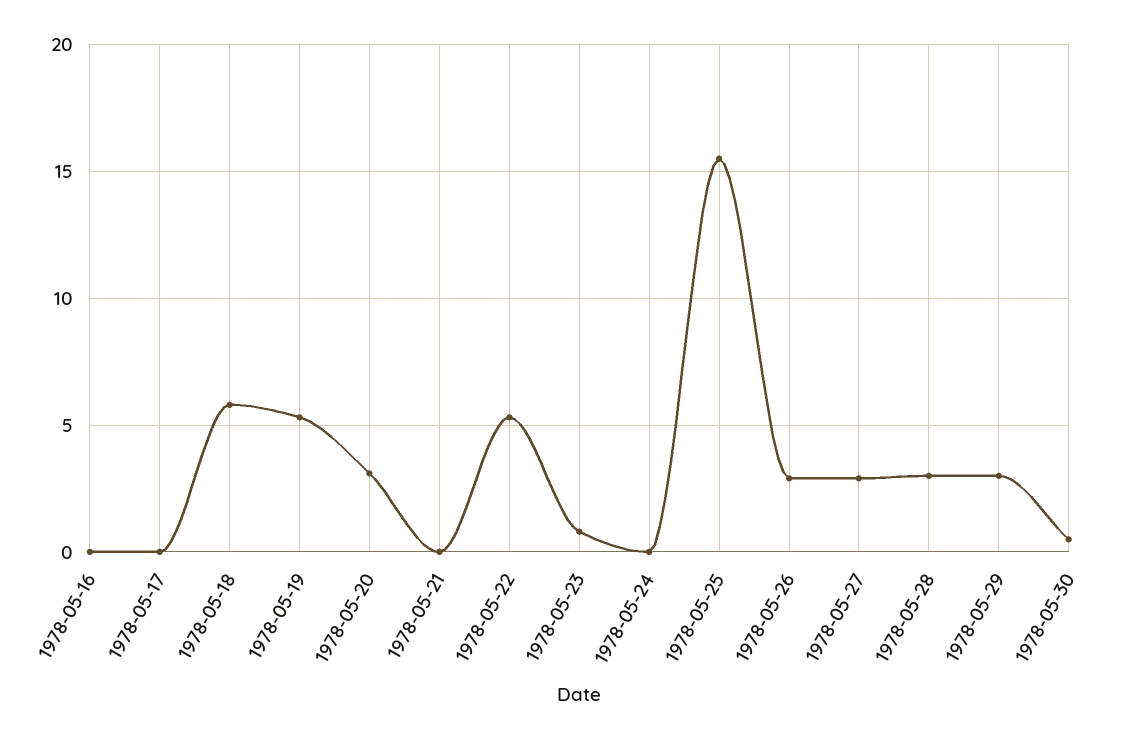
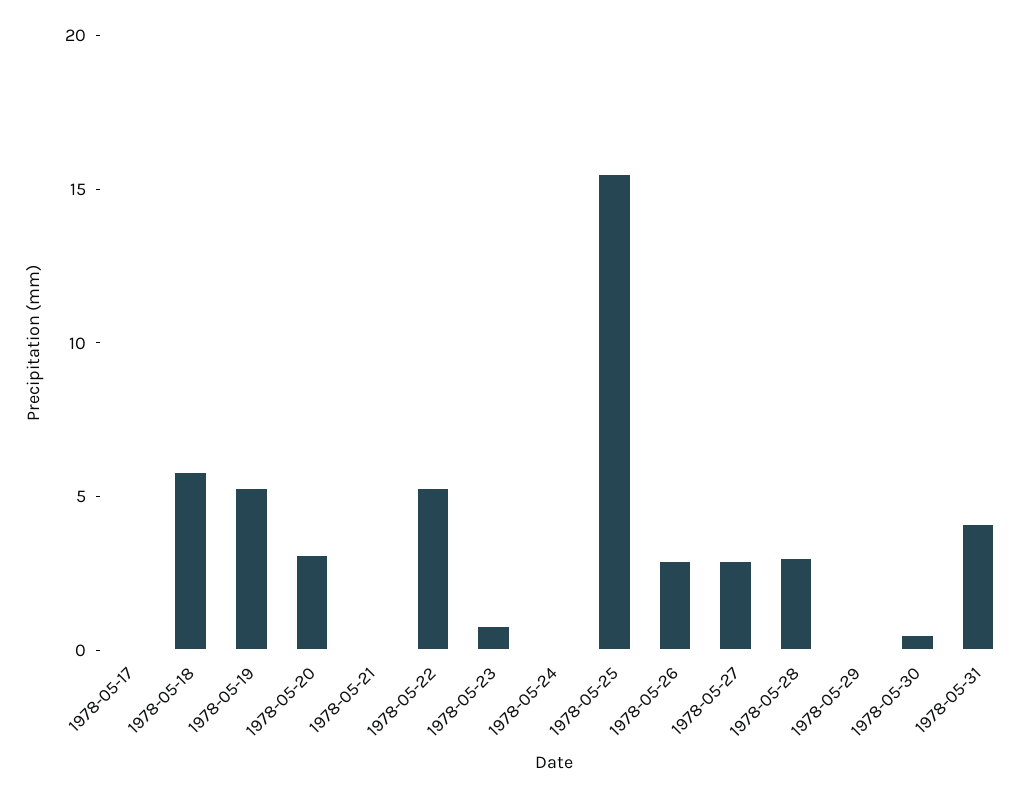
1978-05-16: 0 -> none
1978-05-29: 3 -> 0
1978-05-31: none -> 4

